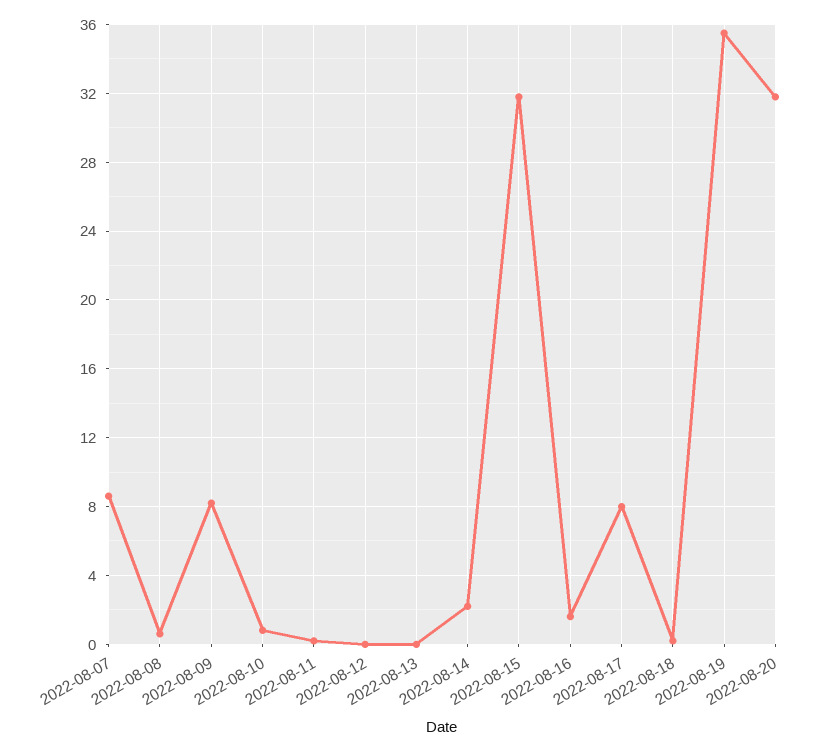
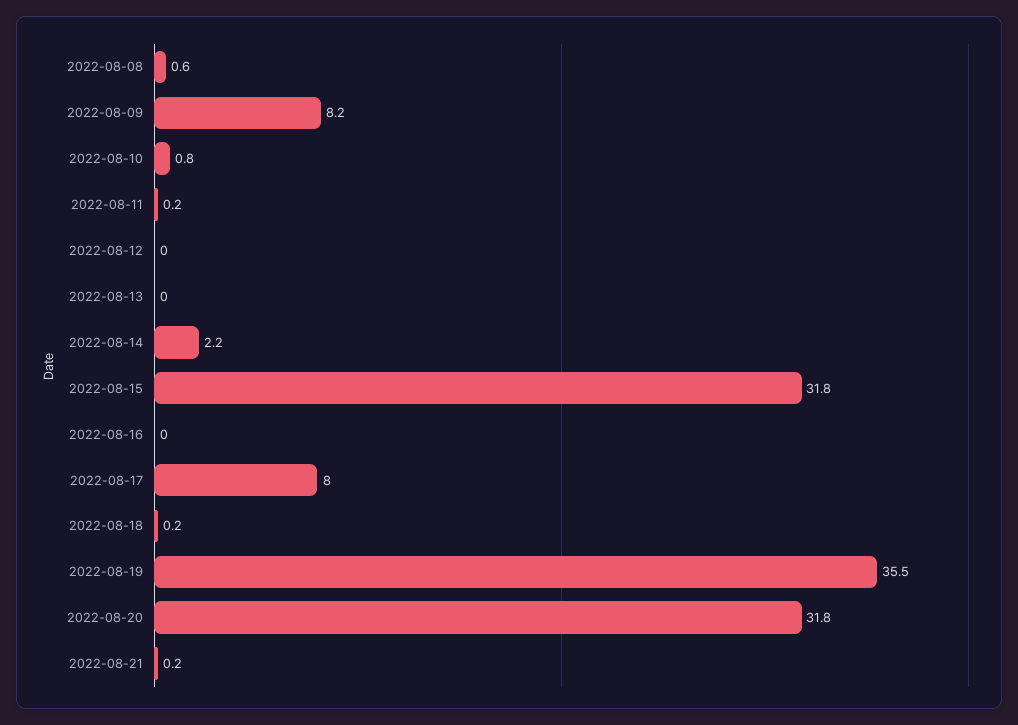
2022-08-07: 8.5 -> none
2022-08-16: 1.5 -> 0
2022-08-21: none -> 0.2

